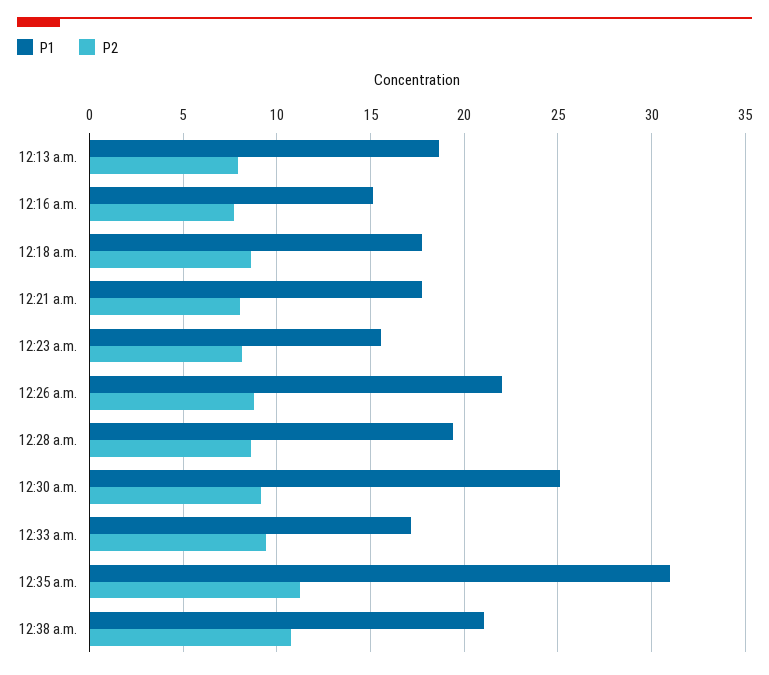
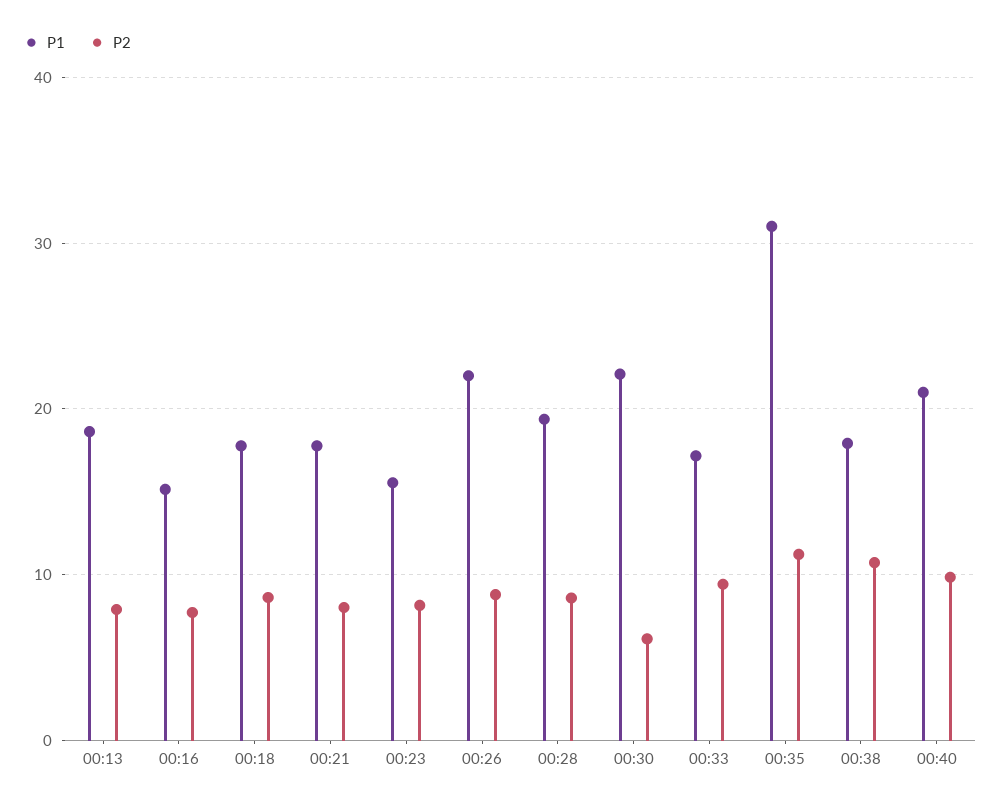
P1, 12:30 a.m.: 25 -> 22
P2, 12:30 a.m.: 9 -> 6
P1, 12:38 a.m.: 21 -> 18
P1, 00:40: none -> 21
P2, 00:40: none -> 10

